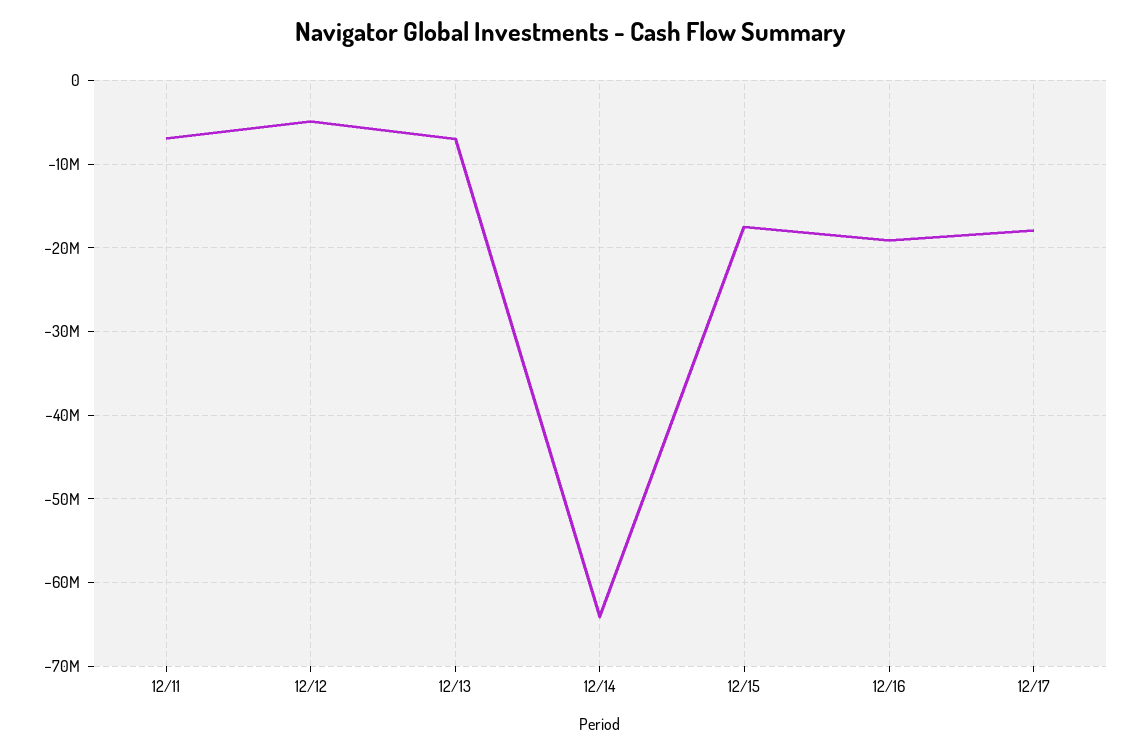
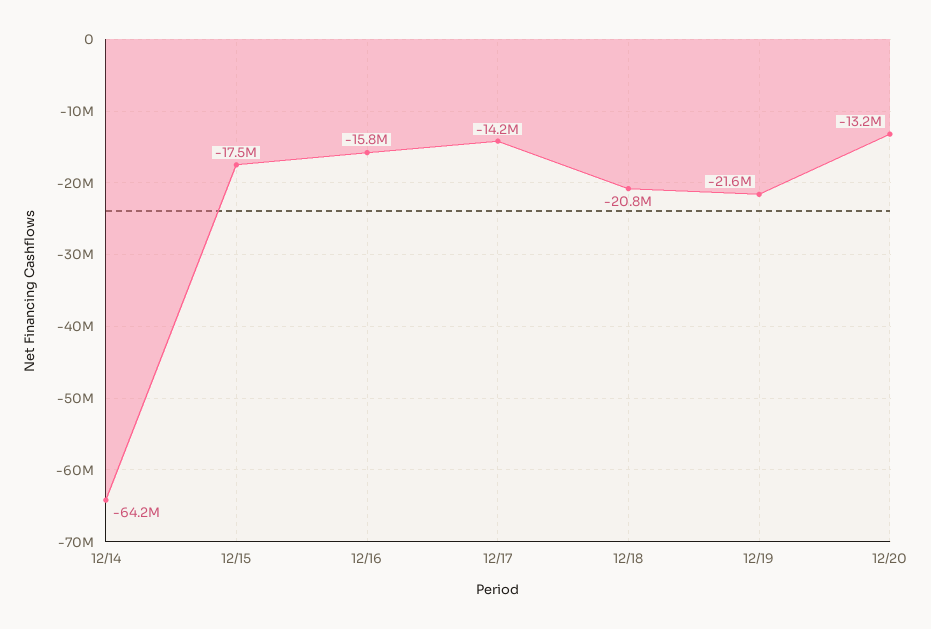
12/11: -7000000 -> none
12/12: -5000000 -> none
12/13: -7000000 -> none
12/16: -19000000 -> -15800000
12/17: -18000000 -> -14200000
12/18: none -> -20800000
12/19: none -> -21600000
12/20: none -> -13200000

